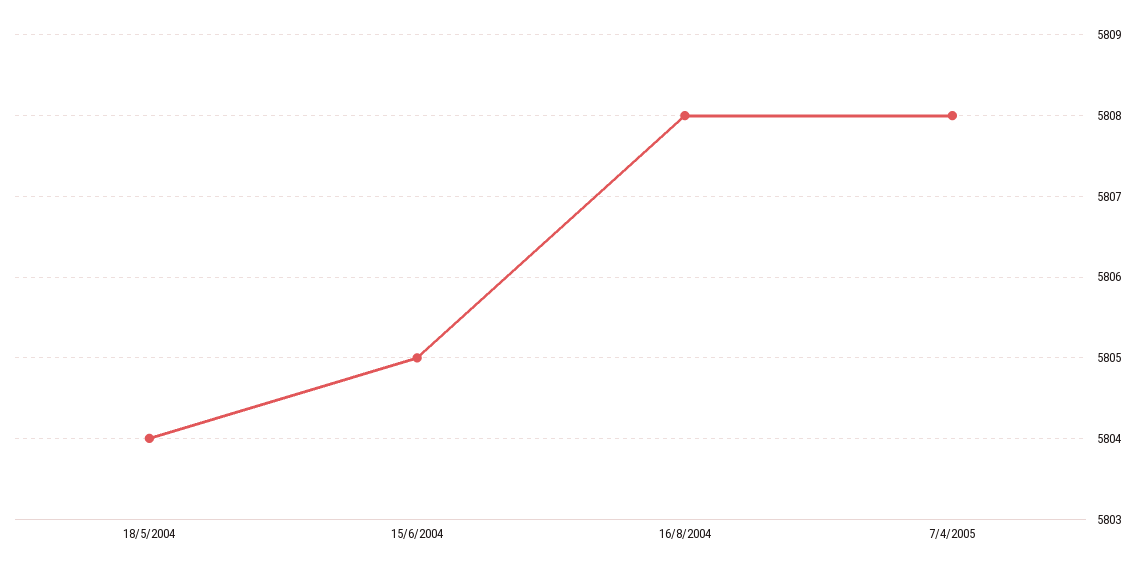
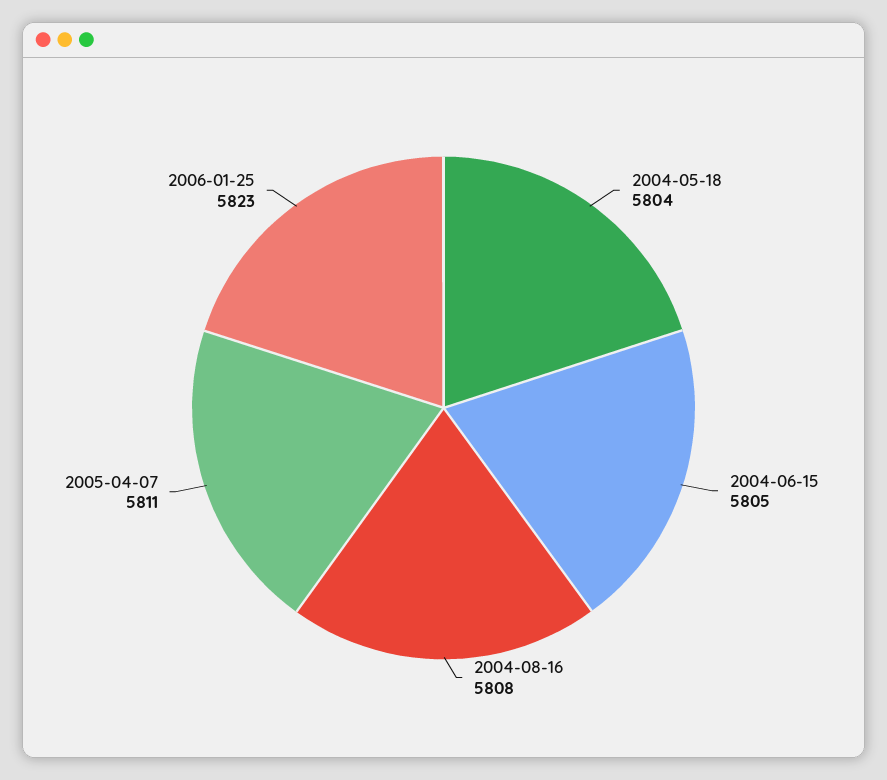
7/4/2005: 5808 -> 5811
2006-01-25: none -> 5823

